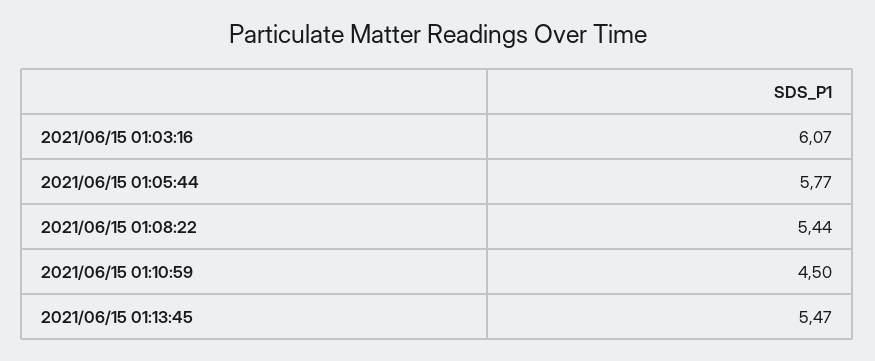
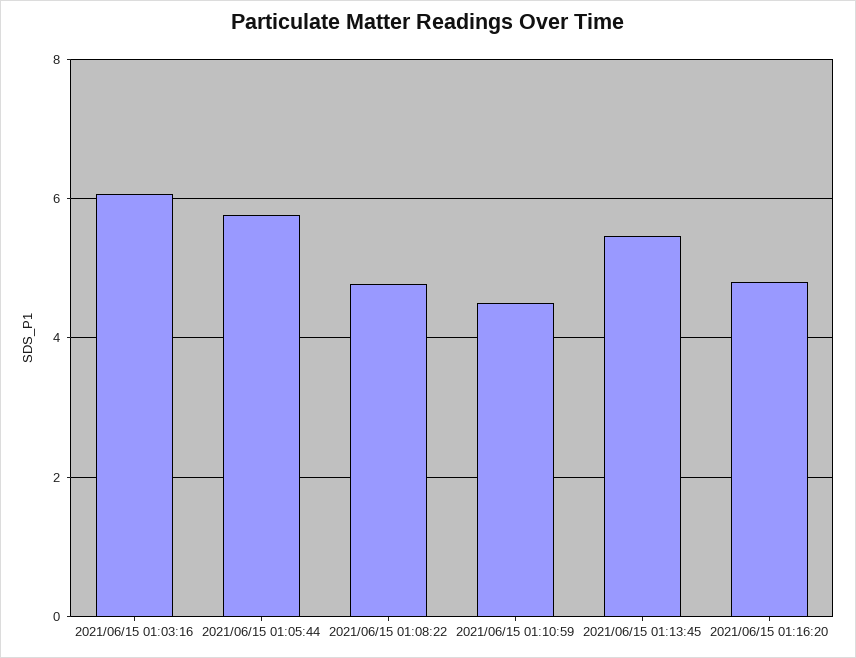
2021/06/15 01:08:22: 5.44 -> 4.8
2021/06/15 01:16:20: none -> 4.8

